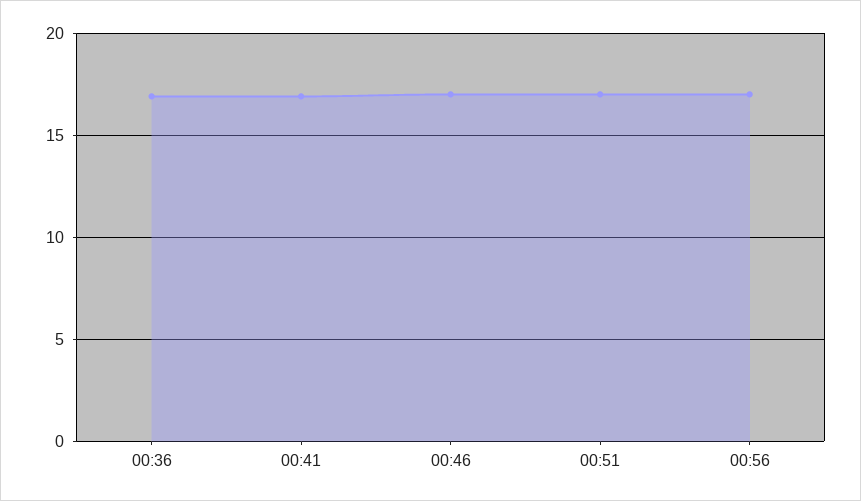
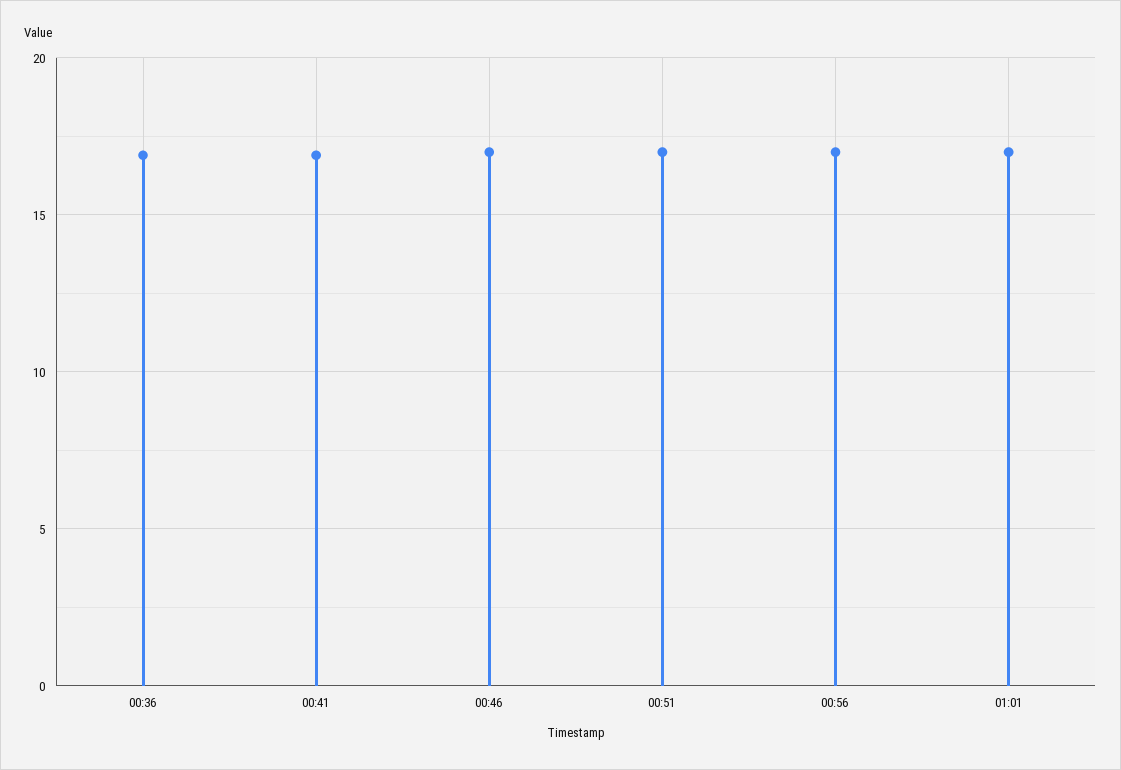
01:01: none -> 17

